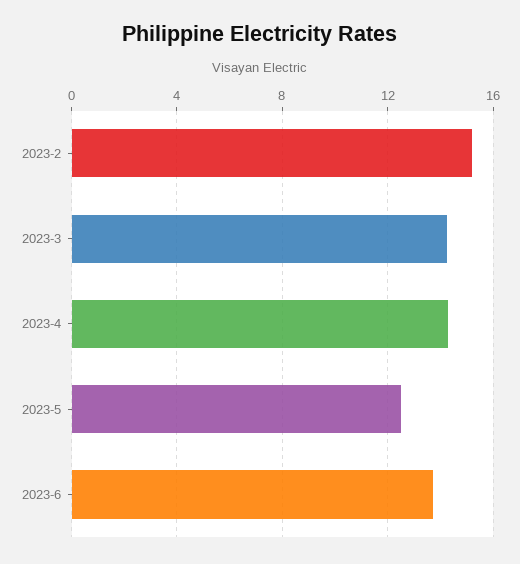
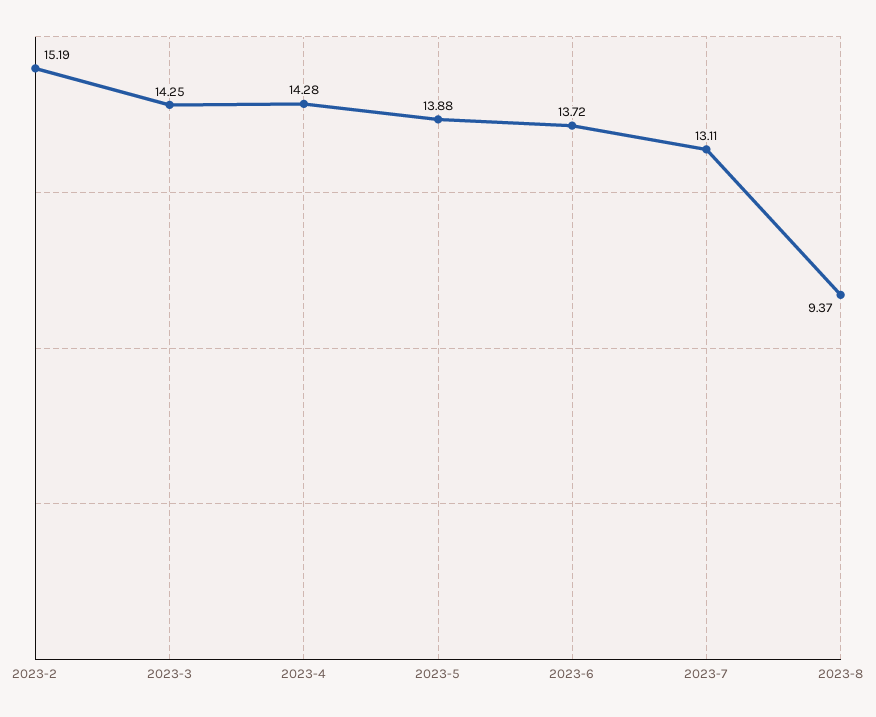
2023-5: 12.5 -> 13.88
2023-7: none -> 13.11
2023-8: none -> 9.37

